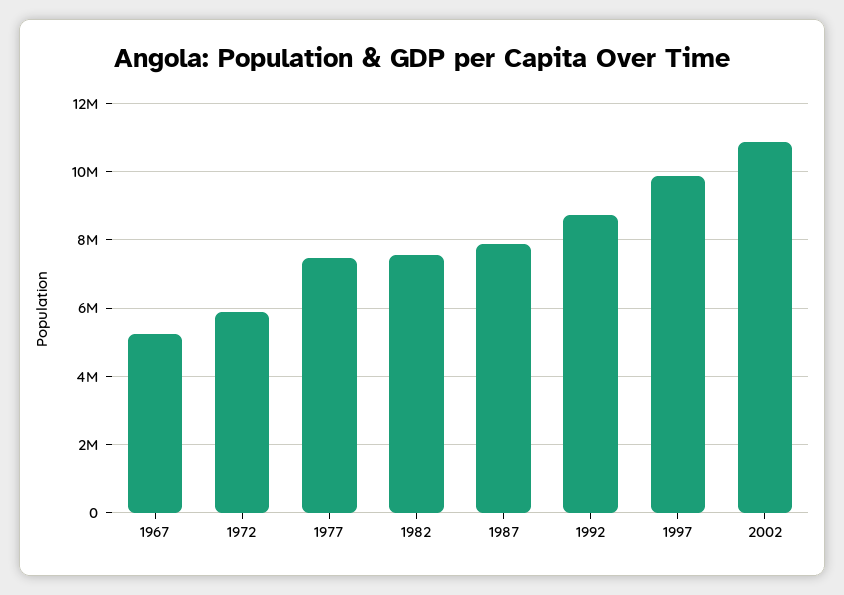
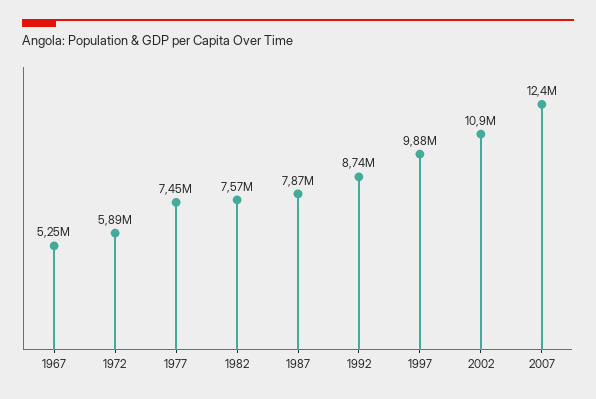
2007: none -> 12400000

